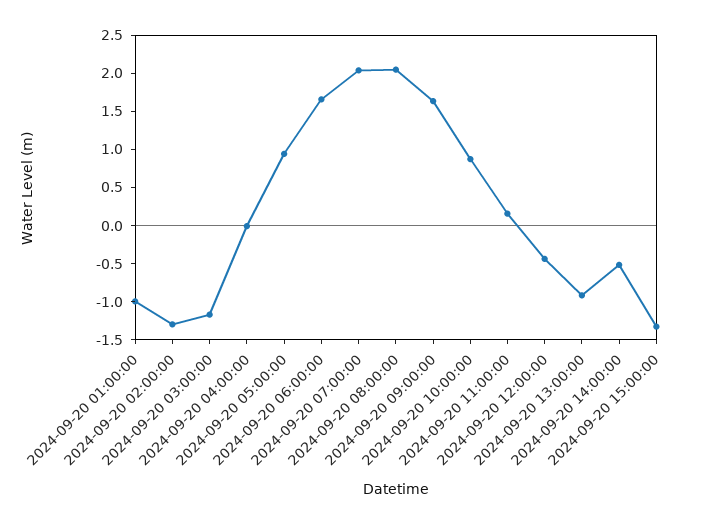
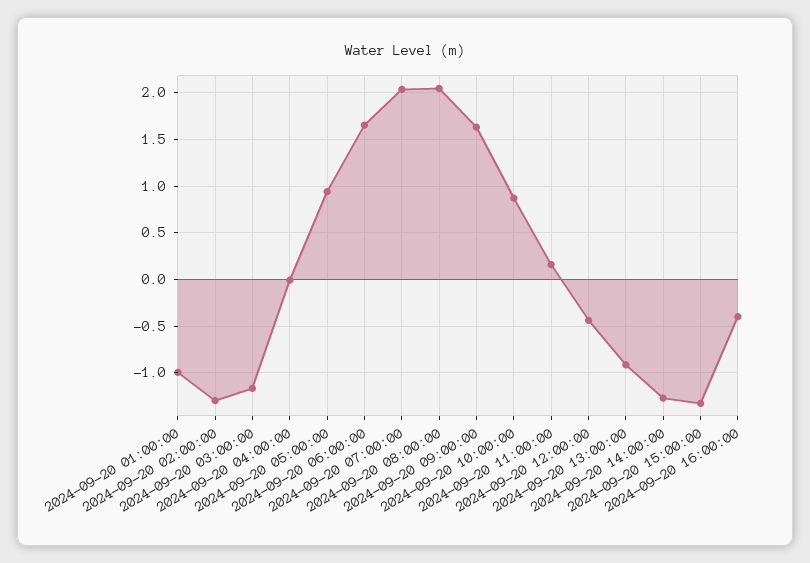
2024-09-20 14:00:00: -0.5 -> -1.3
2024-09-20 16:00:00: none -> -0.4

